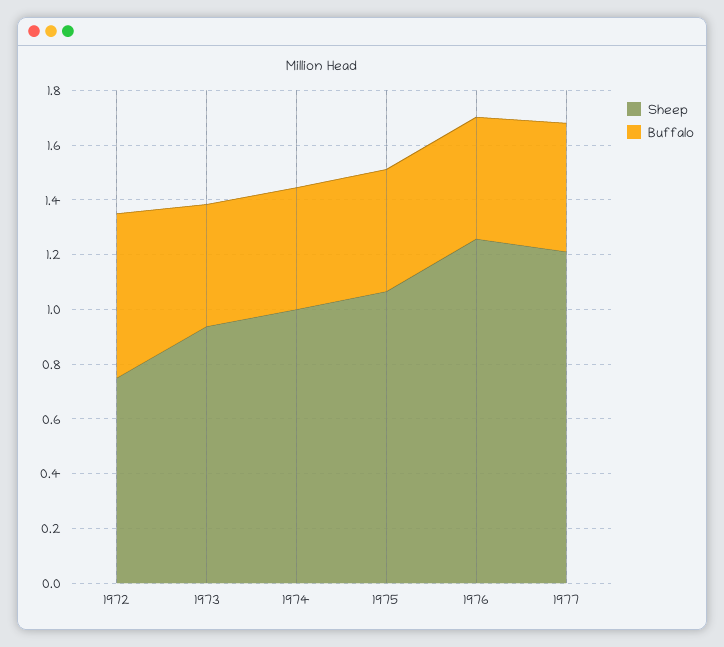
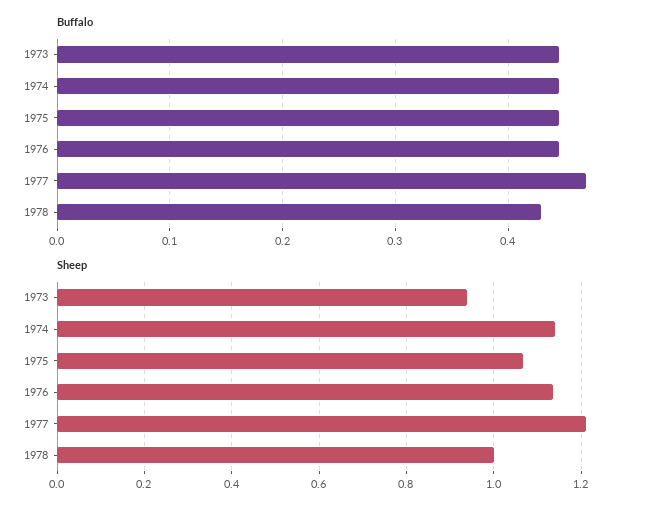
Sheep, 1972: 0.75 -> none
Buffalo, 1972: 0.6 -> none
Sheep, 1974: 1 -> 1.14
Sheep, 1976: 1.25 -> 1.14
Buffalo, 1978: none -> 0.43
Sheep, 1978: none -> 1

